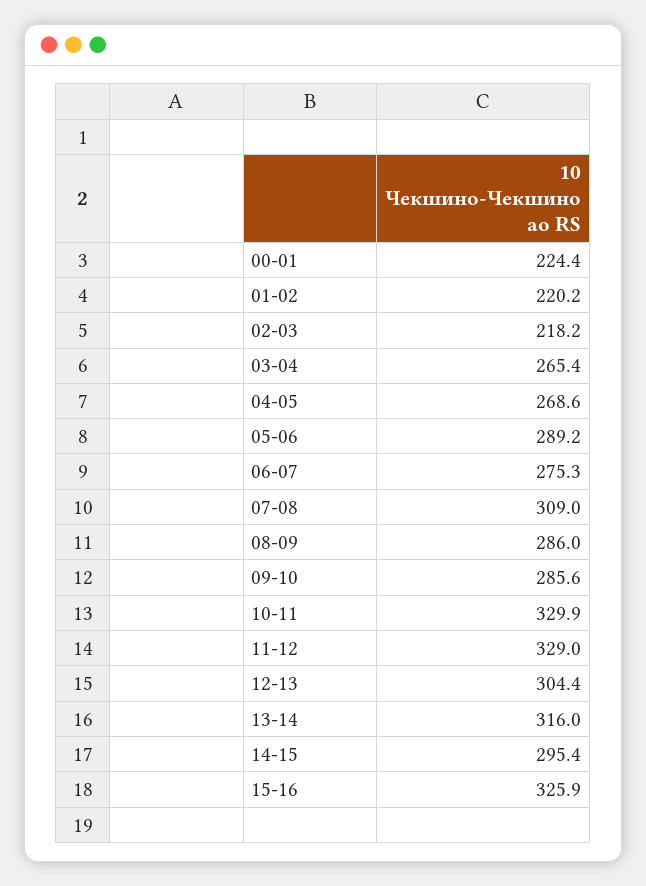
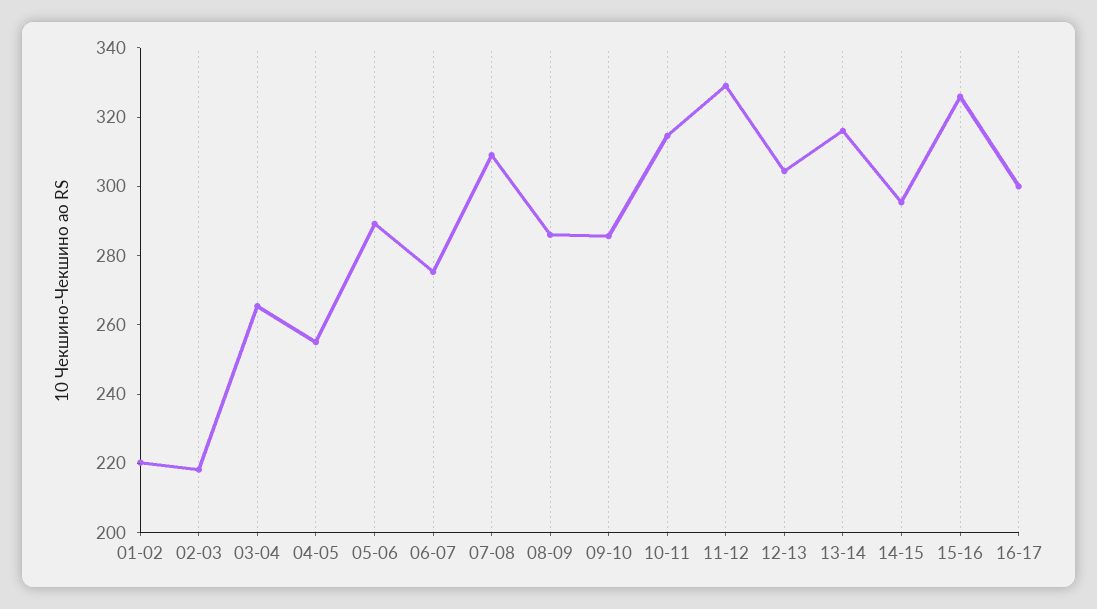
00-01: 224.4 -> none
04-05: 268.6 -> 255
10-11: 329.9 -> 315
16-17: none -> 300

